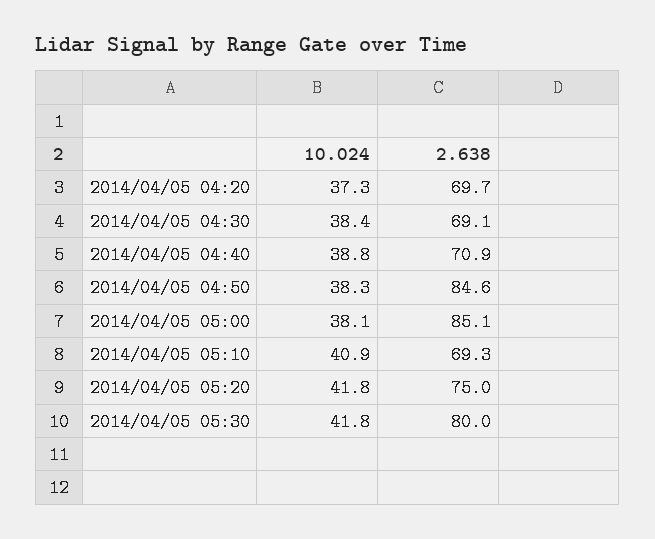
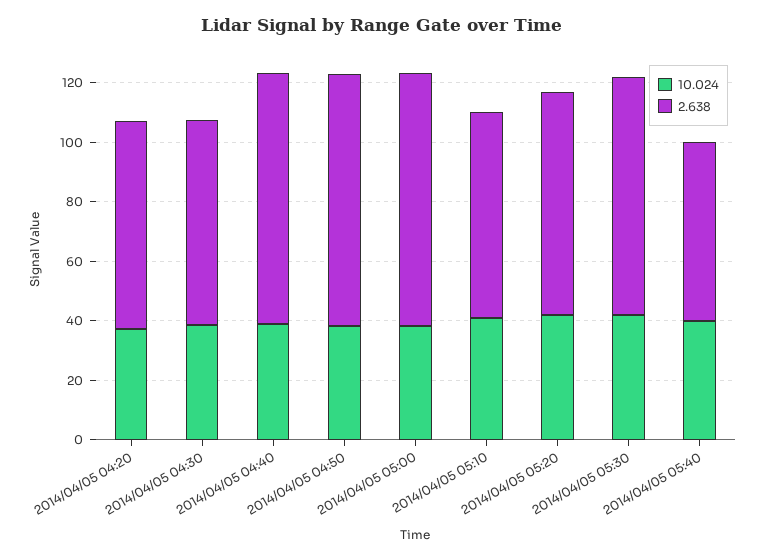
2.638, 2014/04/05 04:40: 70.9 -> 85
10.024, 2014/04/05 05:40: none -> 40
2.638, 2014/04/05 05:40: none -> 60

